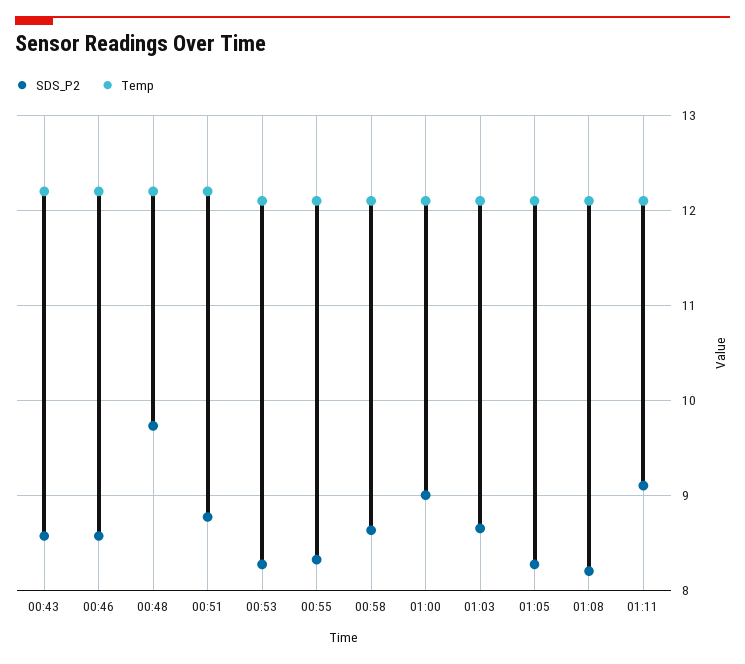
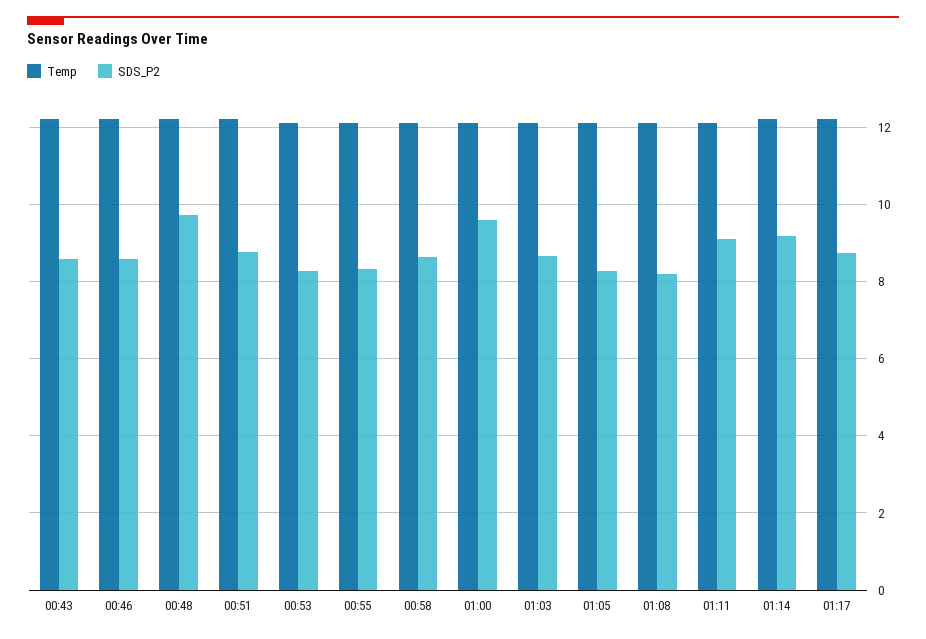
SDS_P2, 01:00: 9 -> 9.6
Temp, 01:14: none -> 12.2
SDS_P2, 01:14: none -> 9.2
Temp, 01:17: none -> 12.2
SDS_P2, 01:17: none -> 8.8

